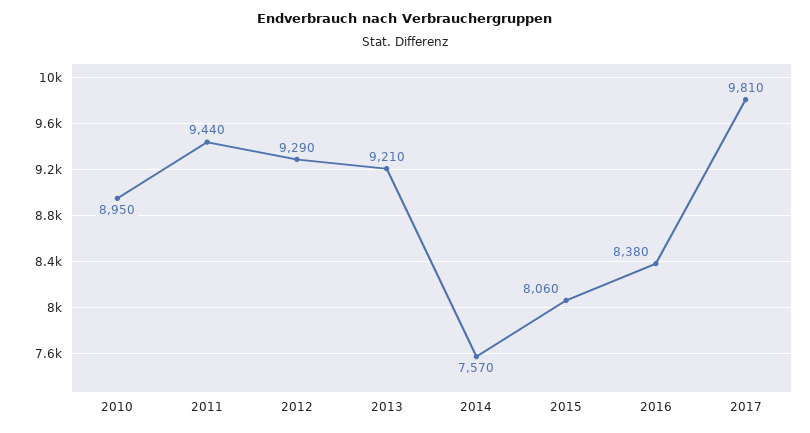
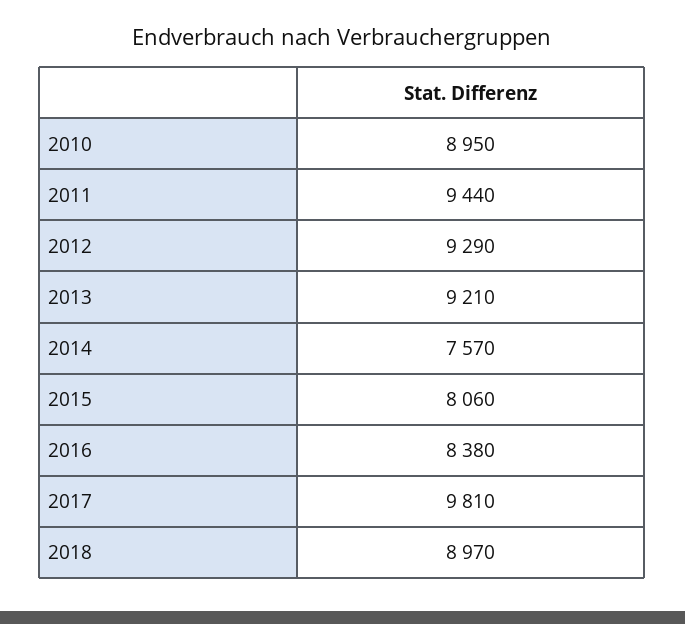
2018: none -> 8970

